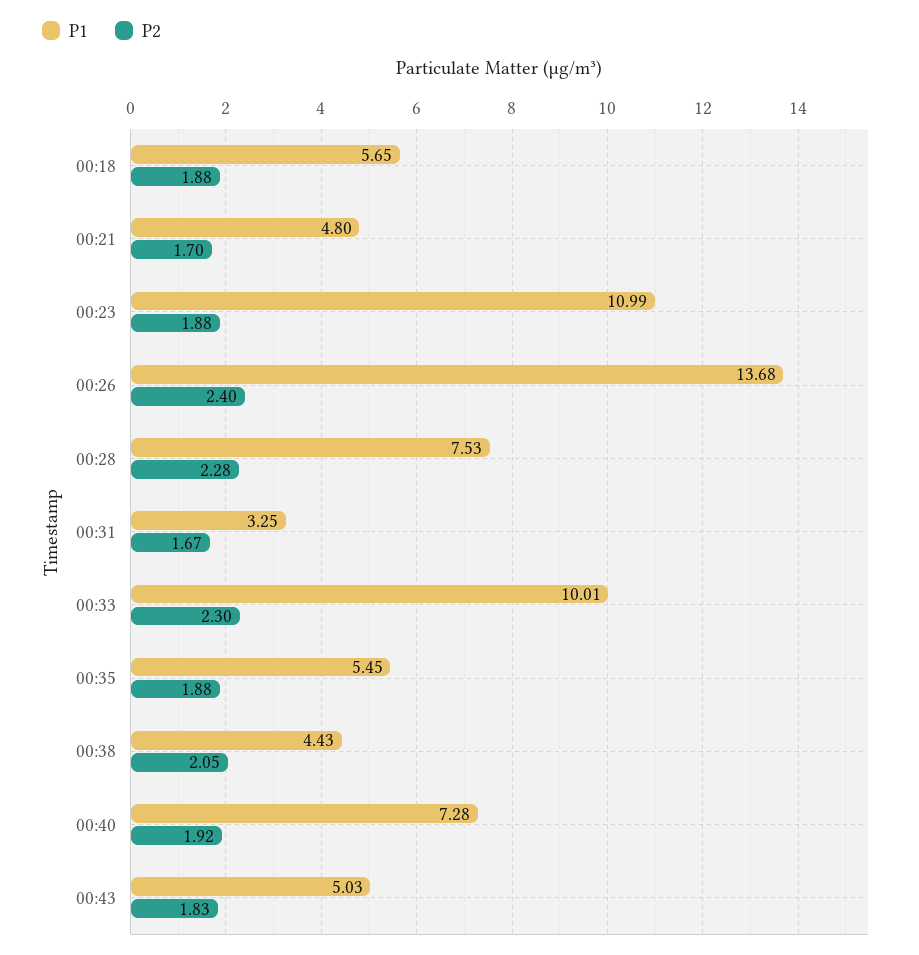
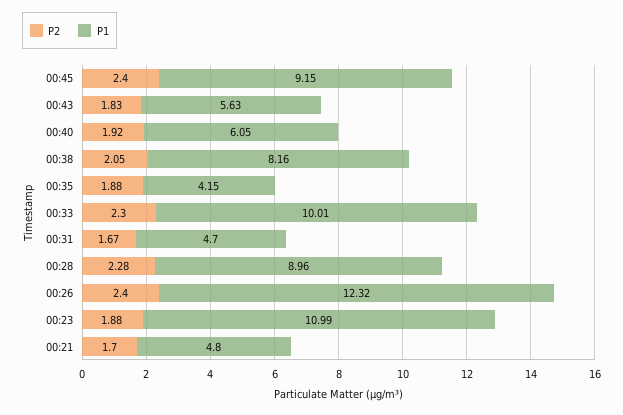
P1, 00:18: 5.65 -> none
P2, 00:18: 1.88 -> none
P1, 00:26: 13.68 -> 12.32
P1, 00:28: 7.53 -> 8.96
P1, 00:31: 3.25 -> 4.7
P1, 00:35: 5.45 -> 4.15
P1, 00:38: 4.43 -> 8.16
P1, 00:40: 7.28 -> 6.05
P1, 00:43: 5.03 -> 5.63
P2, 00:45: none -> 2.4
P1, 00:45: none -> 9.15

